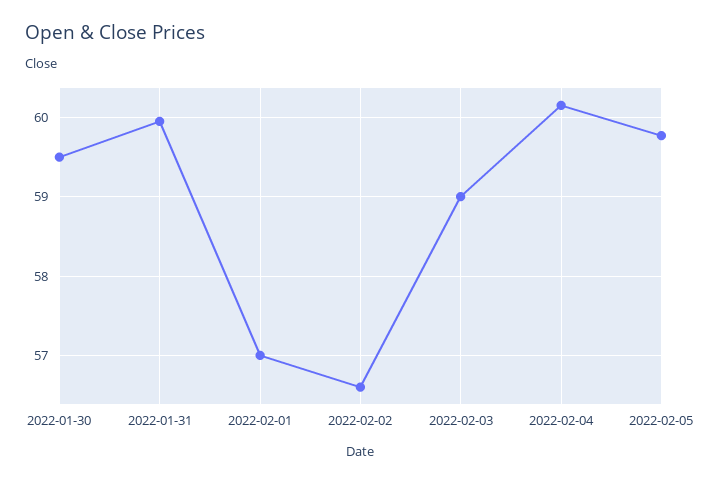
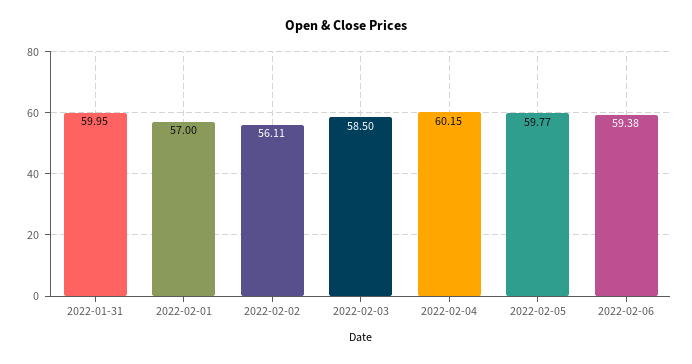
2022-01-30: 59.5 -> none
2022-02-02: 56.6 -> 56.11
2022-02-03: 59 -> 58.5
2022-02-06: none -> 59.38

